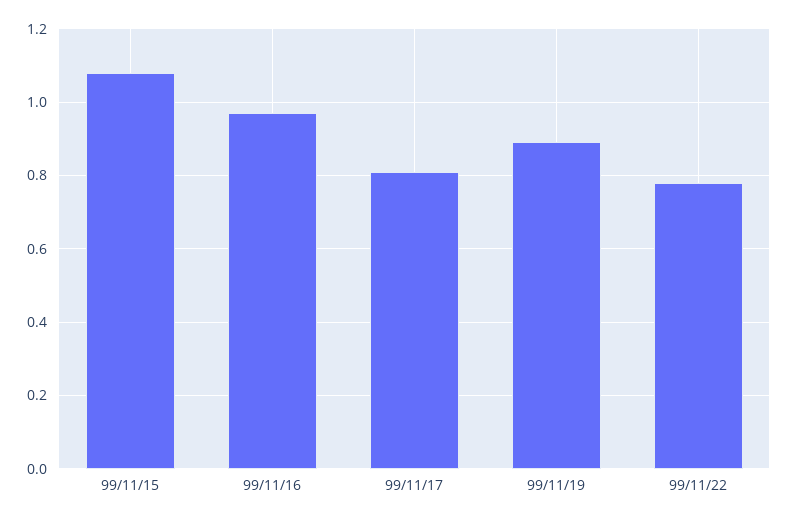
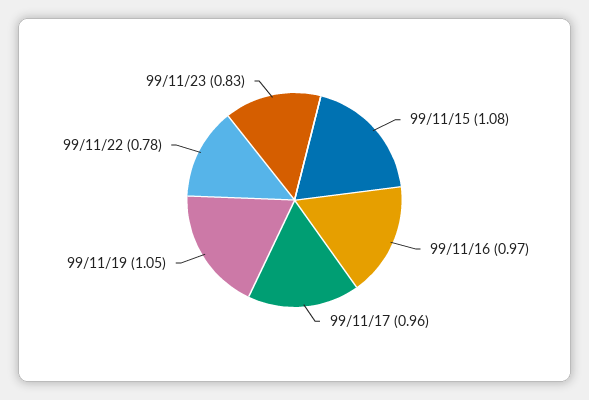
99/11/17: 0.8 -> 0.96
99/11/19: 0.9 -> 1.05
99/11/23: none -> 0.83

